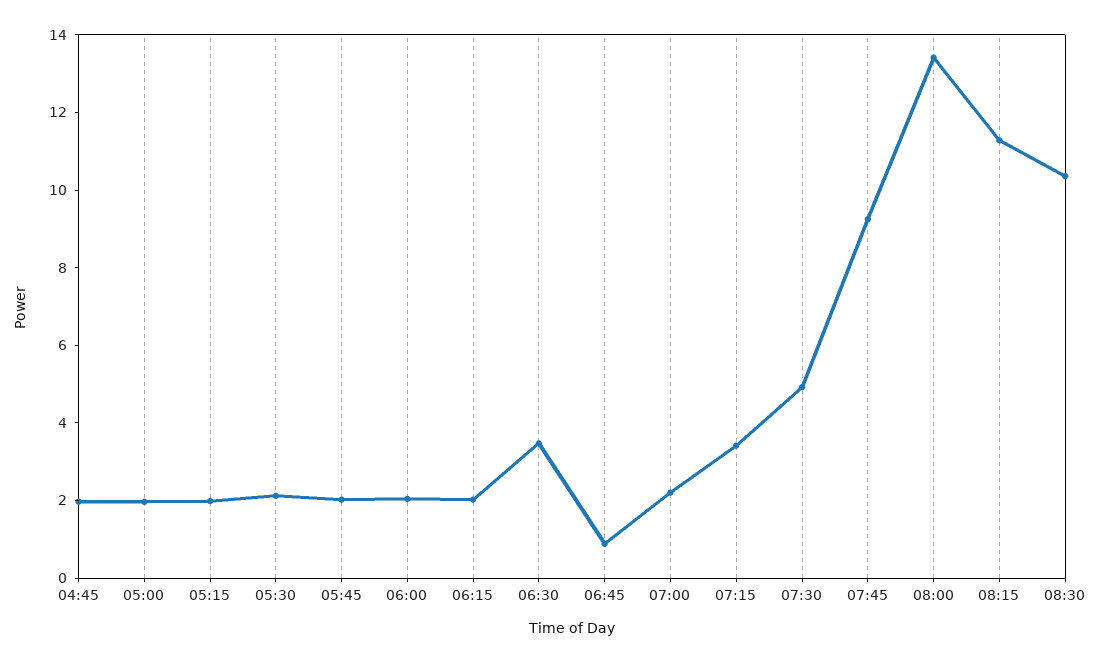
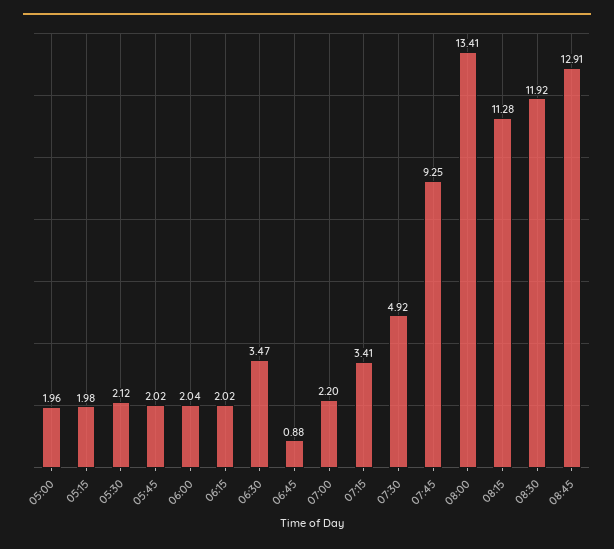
04:45: 2 -> none
08:30: 10.5 -> 11.92
08:45: none -> 12.91

